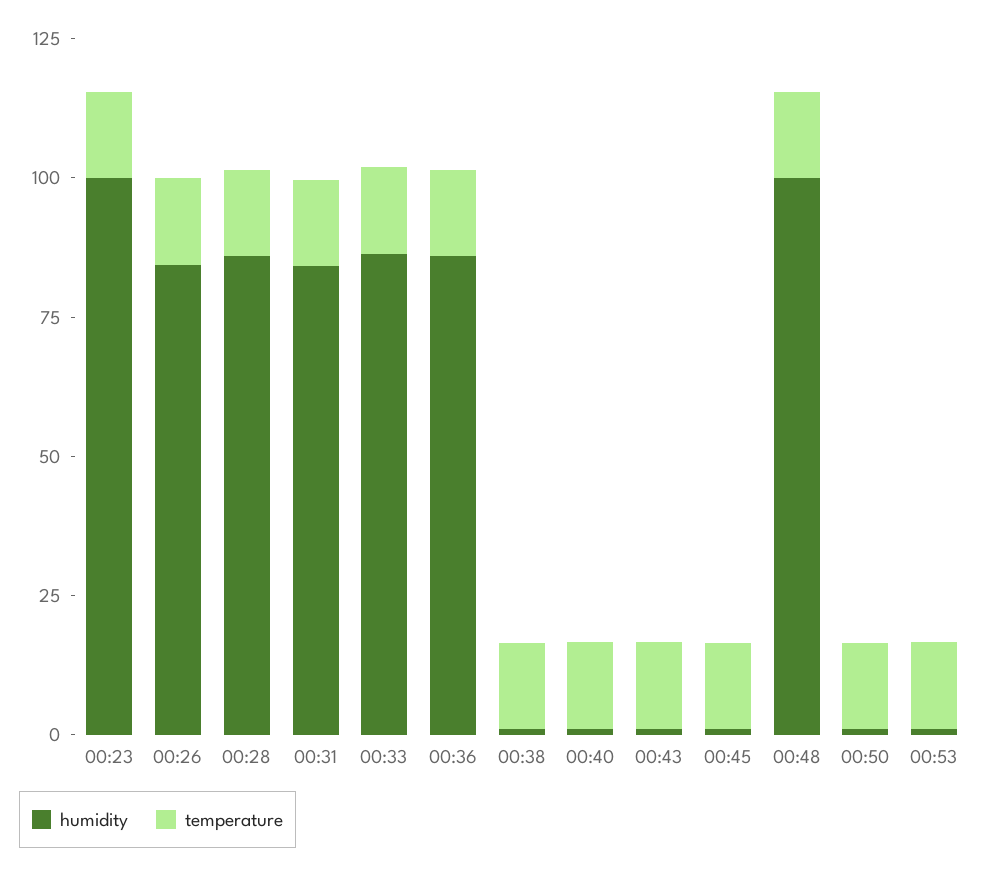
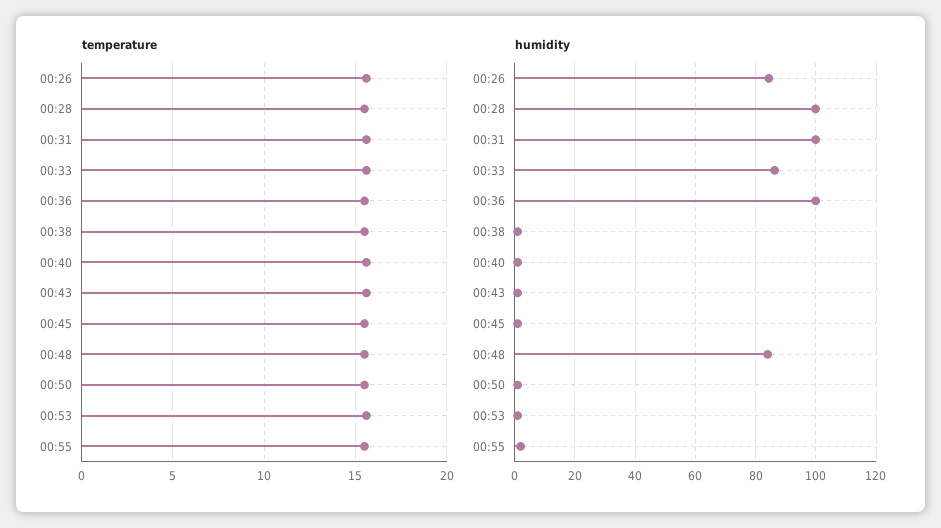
humidity, 00:23: 100 -> none
temperature, 00:23: 15 -> none
humidity, 00:28: 85 -> 100
humidity, 00:31: 85 -> 100
humidity, 00:36: 85 -> 100
humidity, 00:48: 100 -> 84
temperature, 00:55: none -> 15.5
humidity, 00:55: none -> 2

